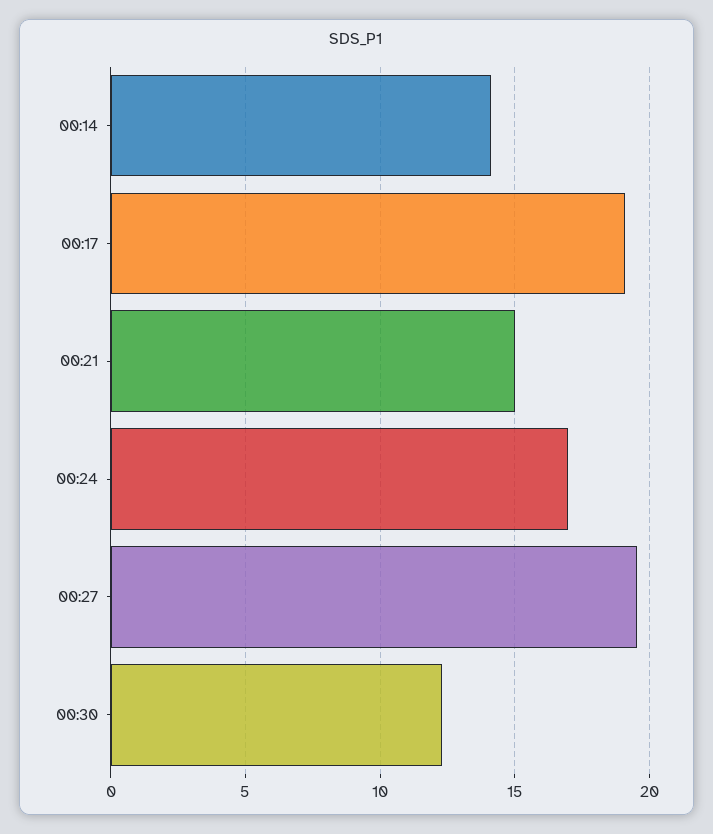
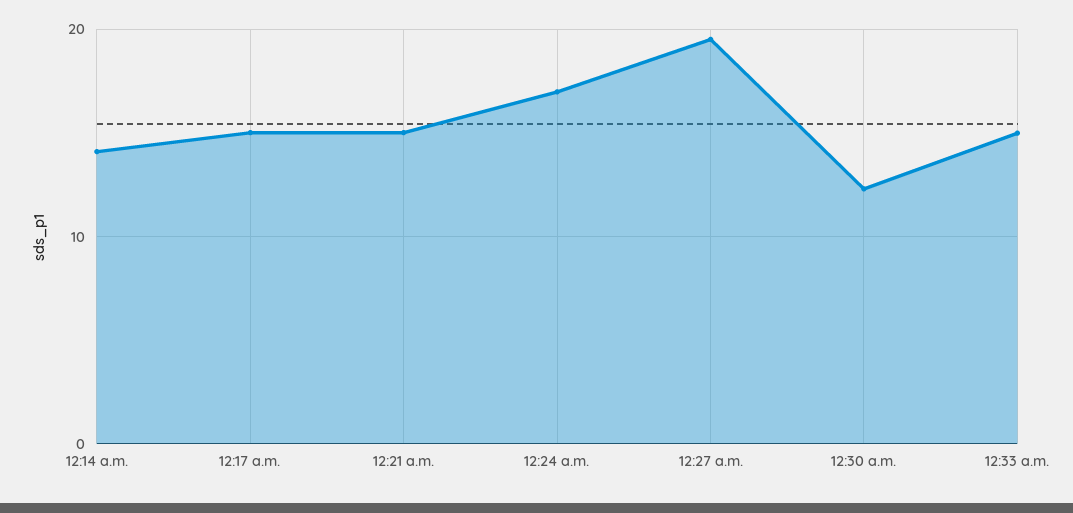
00:17: 19 -> 15
12:33 a.m.: none -> 15

